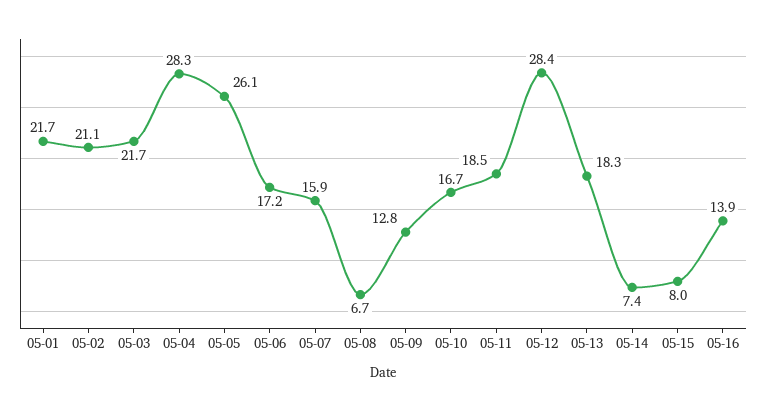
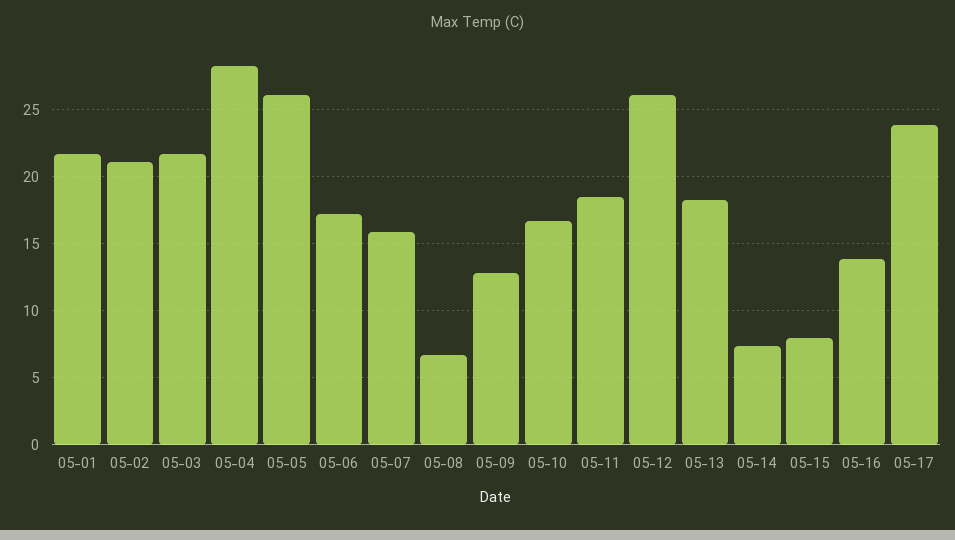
05-12: 28.4 -> 26
05-17: none -> 24

